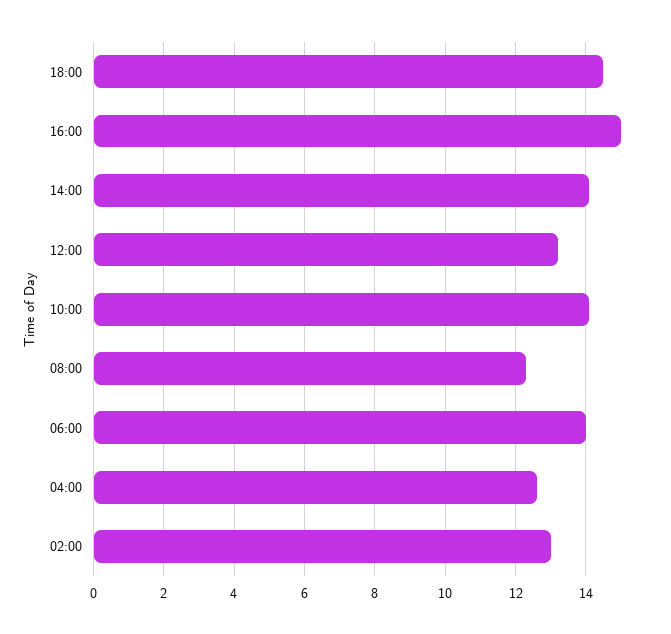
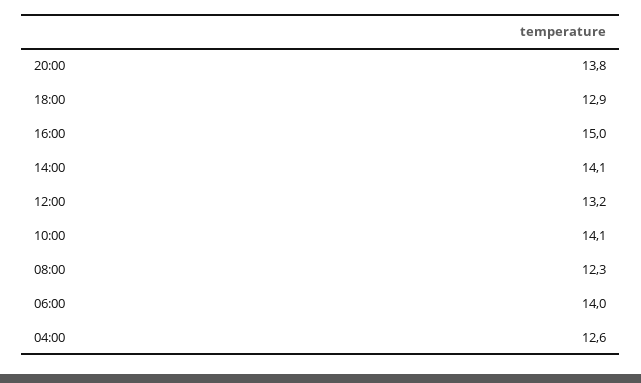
18:00: 14.5 -> 12.9
02:00: 13 -> none
20:00: none -> 13.8

